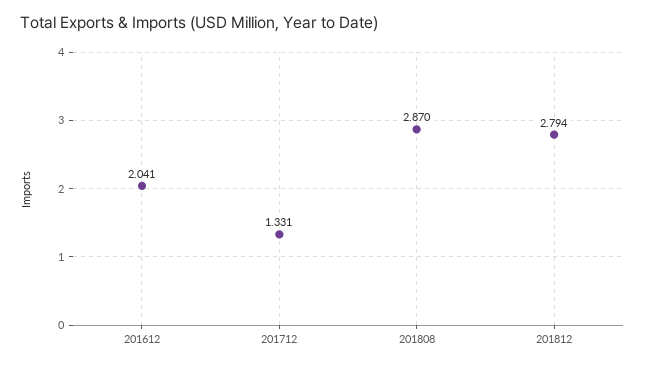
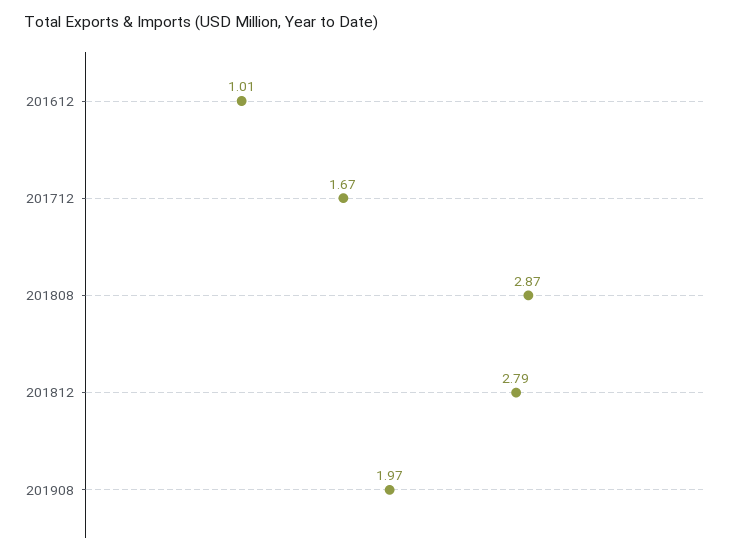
201612: 2.041 -> 1.01
201712: 1.331 -> 1.67
201908: none -> 1.97

